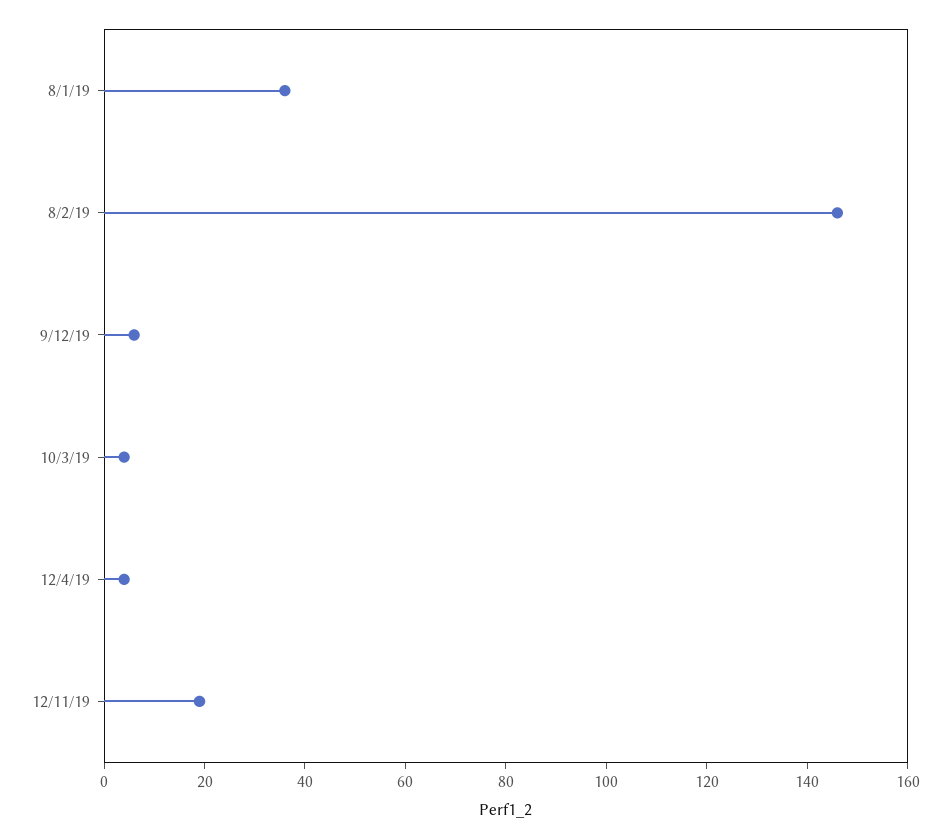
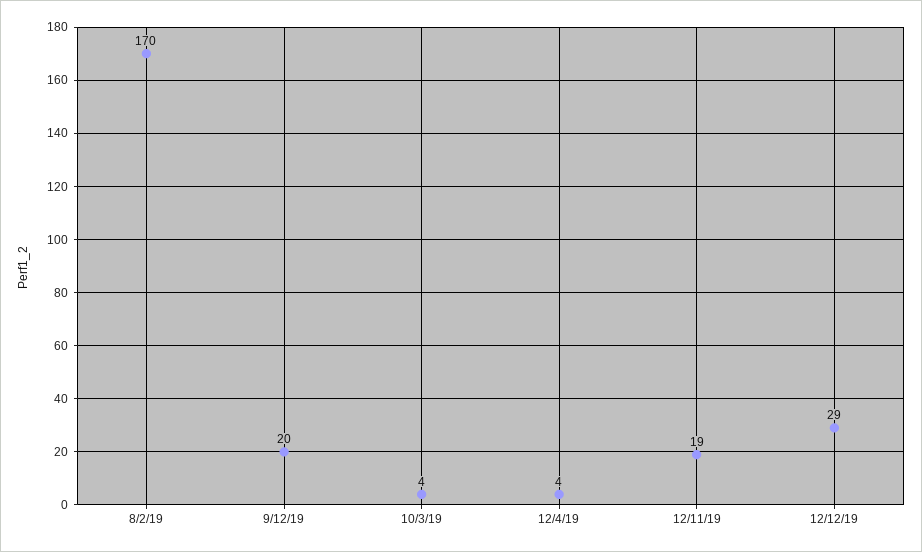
8/1/19: 35 -> none
8/2/19: 145 -> 170
9/12/19: 5 -> 20
12/12/19: none -> 29

